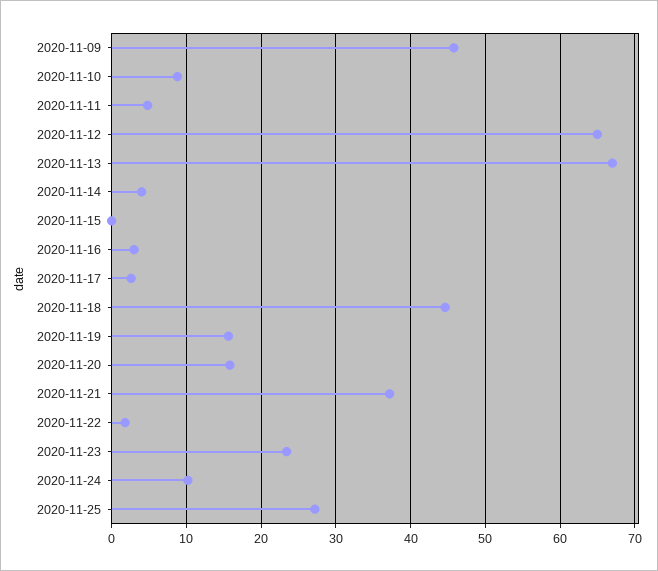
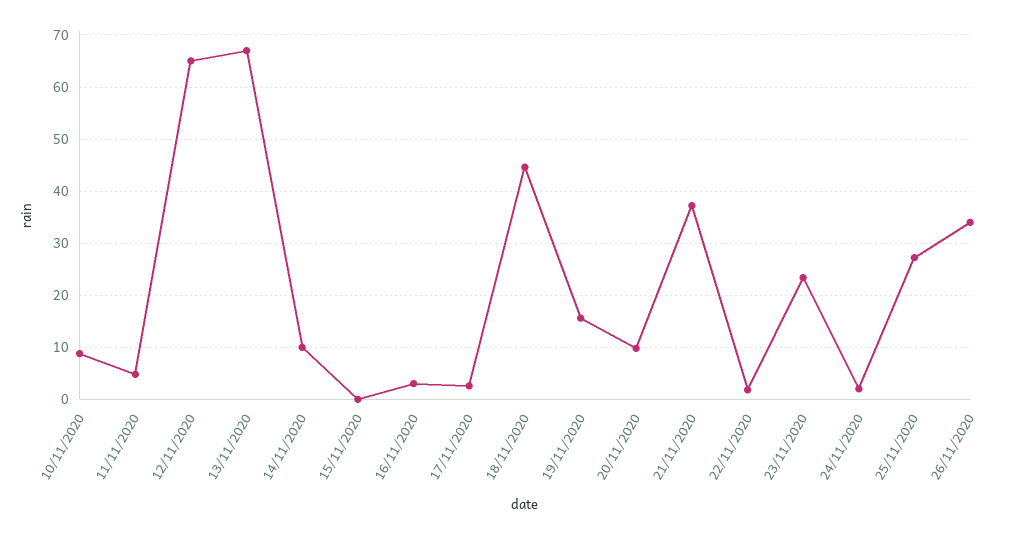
2020-11-09: 46 -> none
2020-11-14: 4 -> 10
2020-11-20: 16 -> 10
2020-11-24: 10 -> 2
26/11/2020: none -> 34

